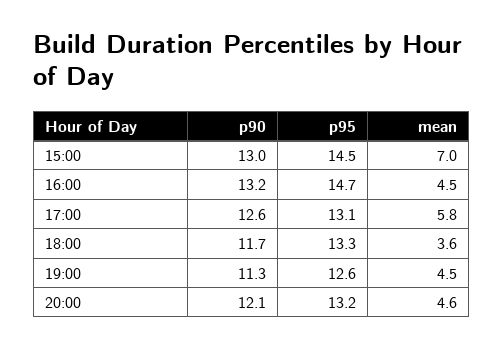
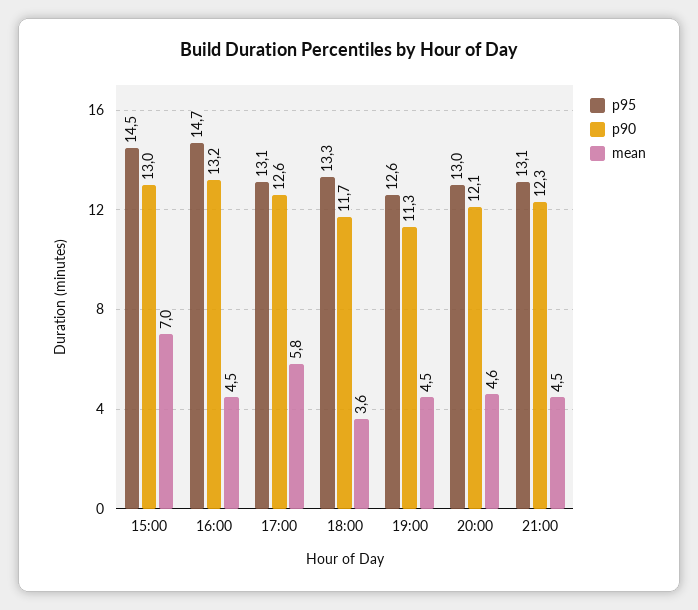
p95, 20:00: 13.2 -> 13
p95, 21:00: none -> 13.1
p90, 21:00: none -> 12.3
mean, 21:00: none -> 4.5

